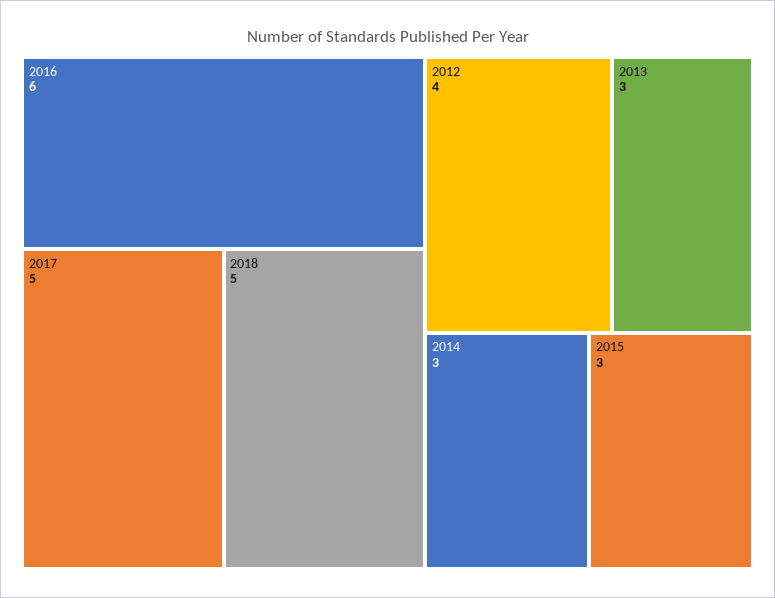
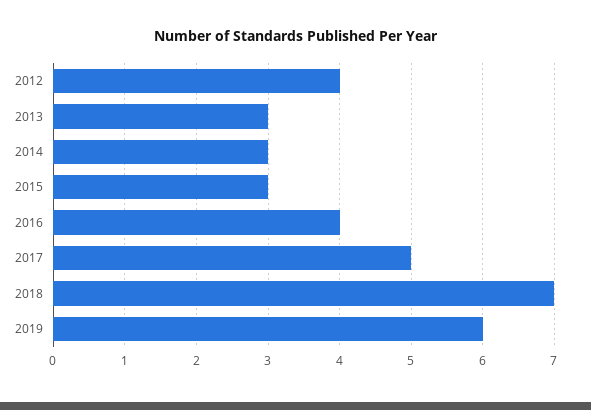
2016: 6 -> 4
2018: 5 -> 7
2019: none -> 6

